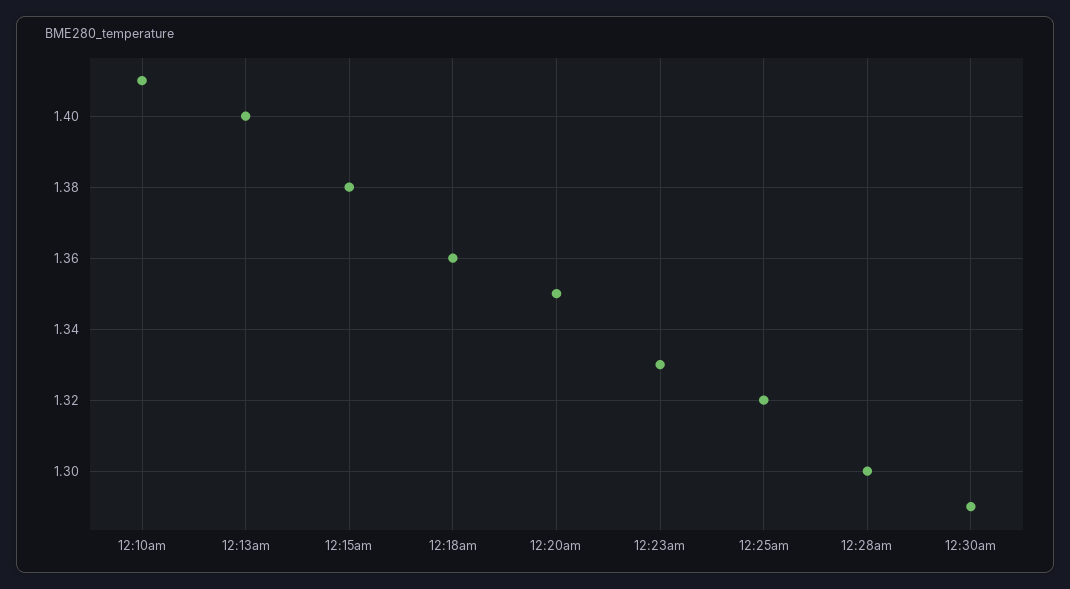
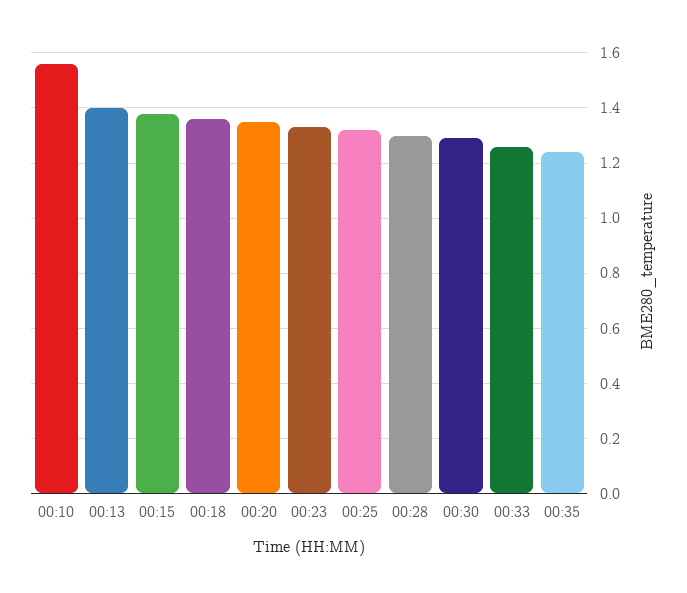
12:10am: 1.41 -> 1.55
00:33: none -> 1.25
00:35: none -> 1.25

